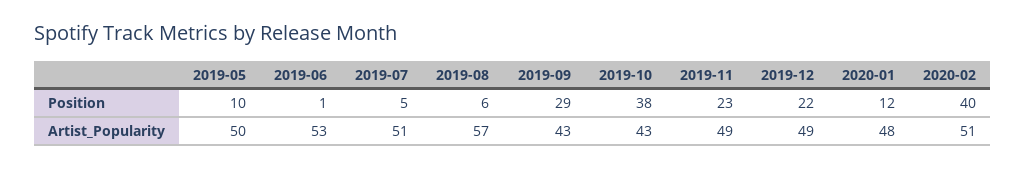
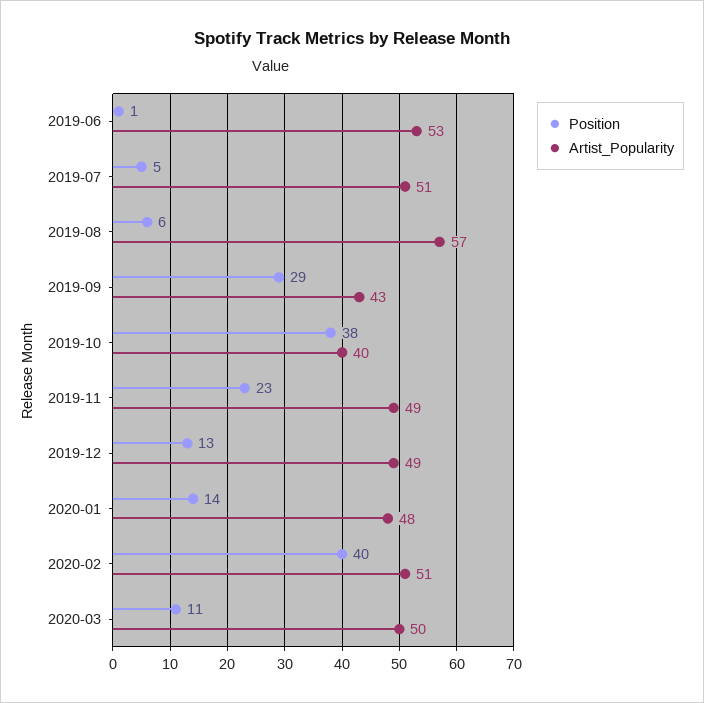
Position, 2019-05: 10 -> none
Position, 2019-12: 22 -> 13
Position, 2020-01: 12 -> 14
Artist_Popularity, 2019-05: 50 -> none
Artist_Popularity, 2019-10: 43 -> 40
Position, 2020-03: none -> 11
Artist_Popularity, 2020-03: none -> 50

